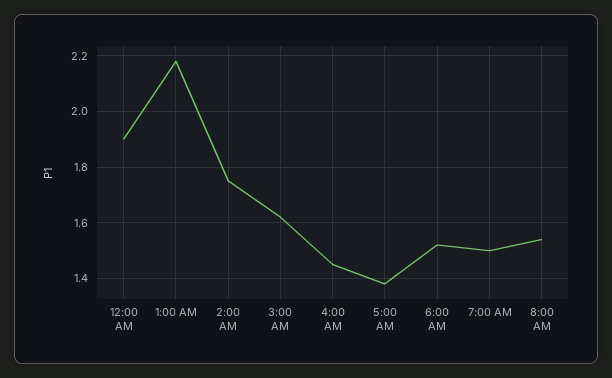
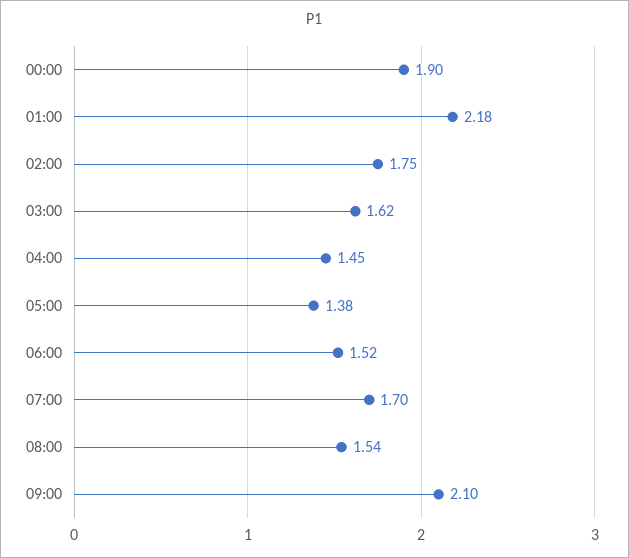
7:00 AM: 1.5 -> 1.7
09:00: none -> 2.1

